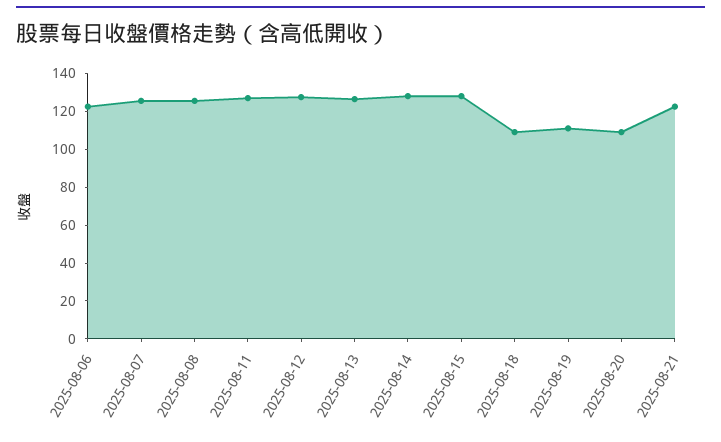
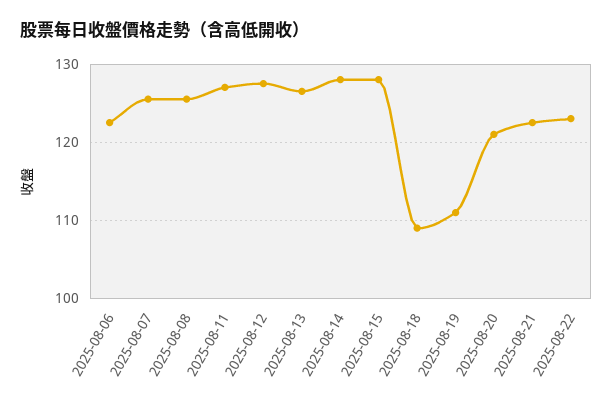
2025-08-20: 110 -> 121
2025-08-22: none -> 123

